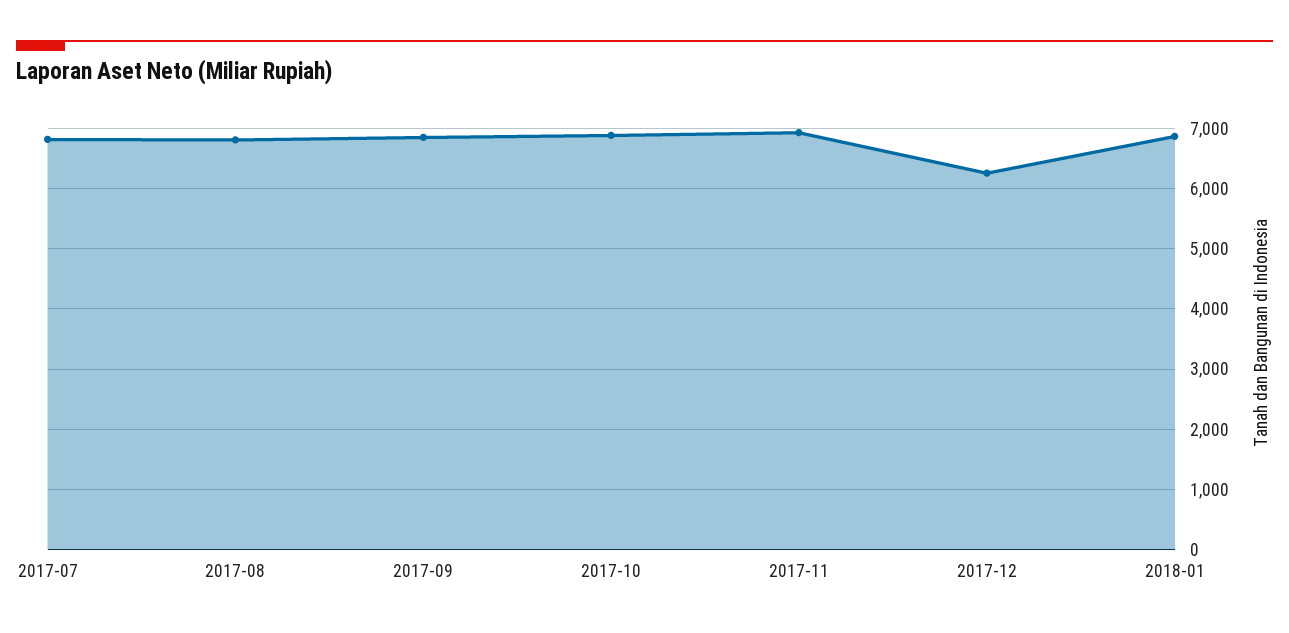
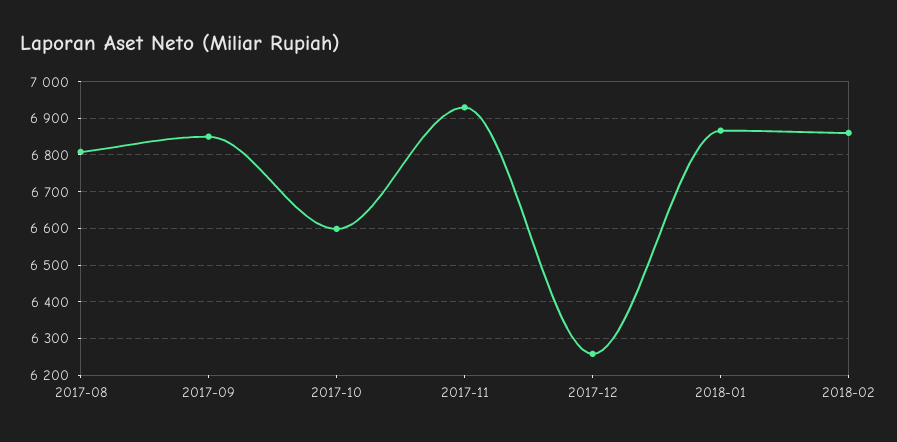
2017-07: 6800 -> none
2017-10: 6900 -> 6600
2018-02: none -> 6860

